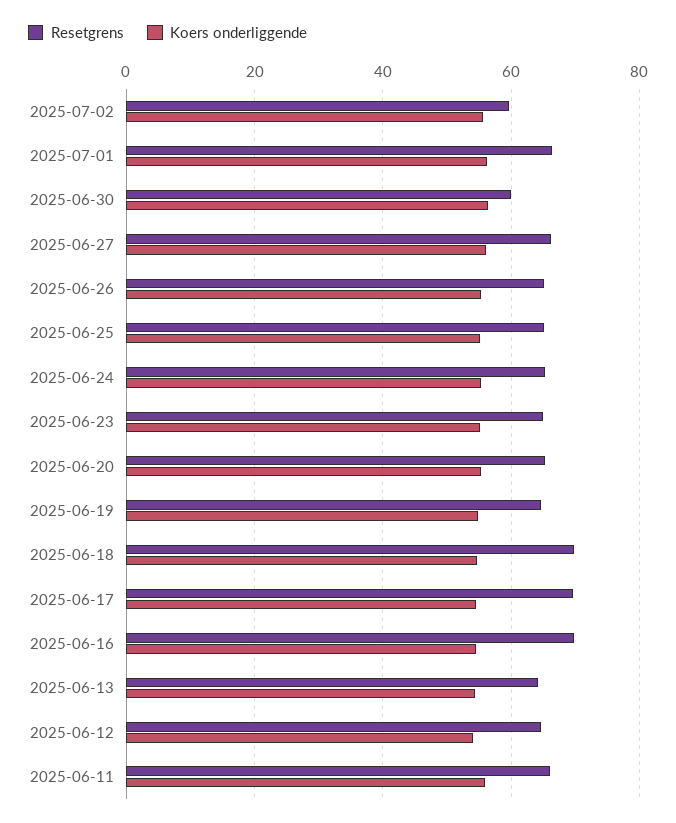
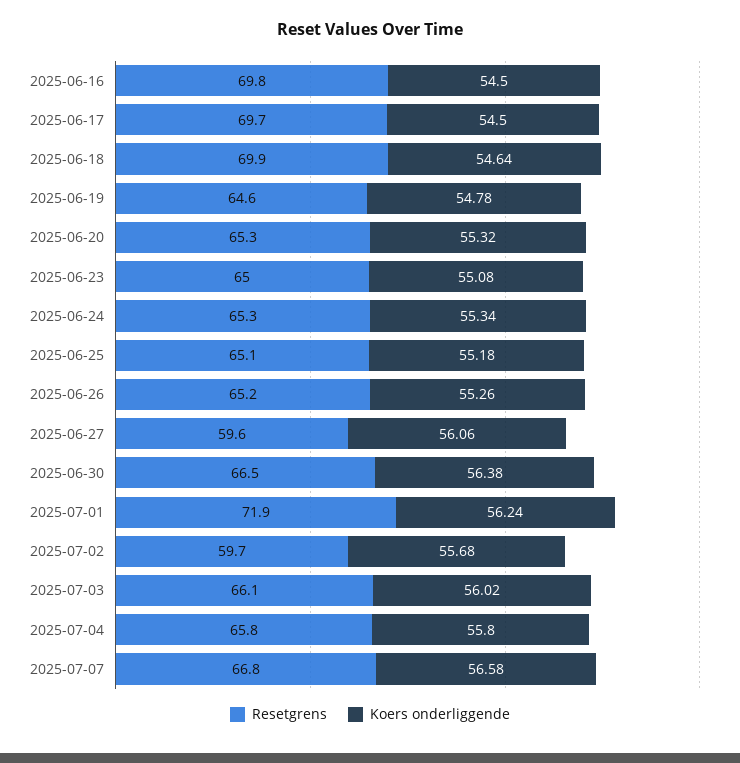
Resetgrens, 2025-07-01: 66 -> 71.9
Resetgrens, 2025-06-30: 60 -> 66.5
Resetgrens, 2025-06-27: 66 -> 59.6
Resetgrens, 2025-06-13: 64 -> none
Koers onderliggende, 2025-06-13: 54 -> none
Resetgrens, 2025-06-12: 64 -> none
Koers onderliggende, 2025-06-12: 54 -> none
Resetgrens, 2025-06-11: 66 -> none
Koers onderliggende, 2025-06-11: 56 -> none
Resetgrens, 2025-07-03: none -> 66.1
Koers onderliggende, 2025-07-03: none -> 56.02
Resetgrens, 2025-07-04: none -> 65.8
Koers onderliggende, 2025-07-04: none -> 55.8
Resetgrens, 2025-07-07: none -> 66.8
Koers onderliggende, 2025-07-07: none -> 56.58

